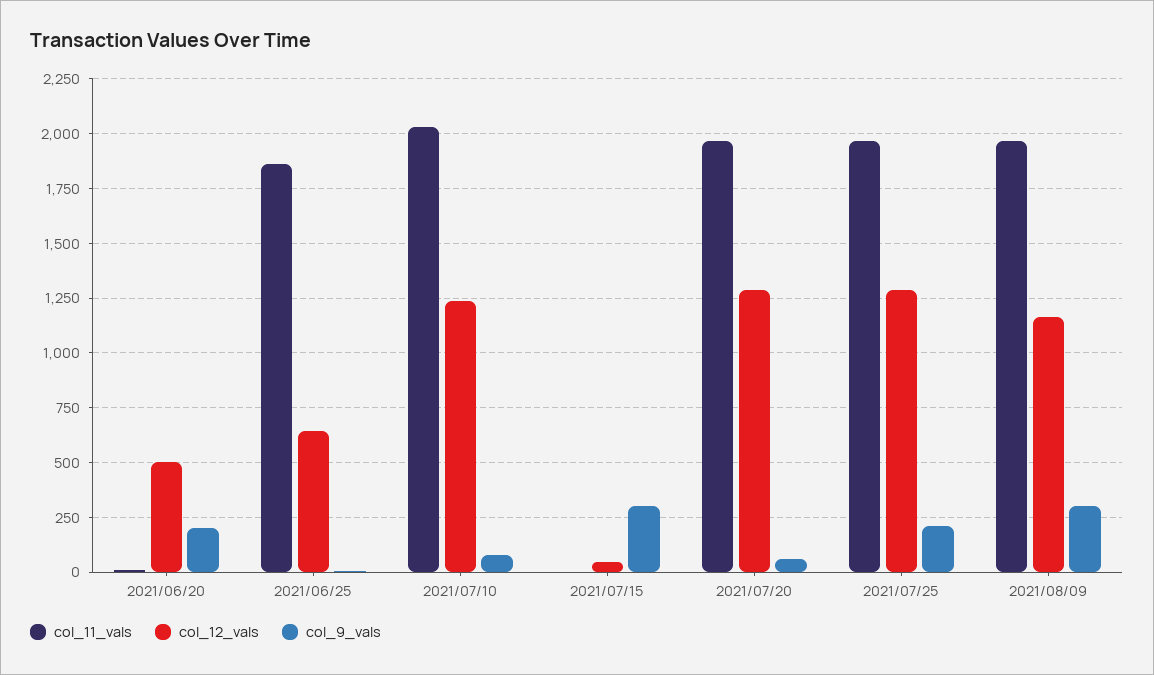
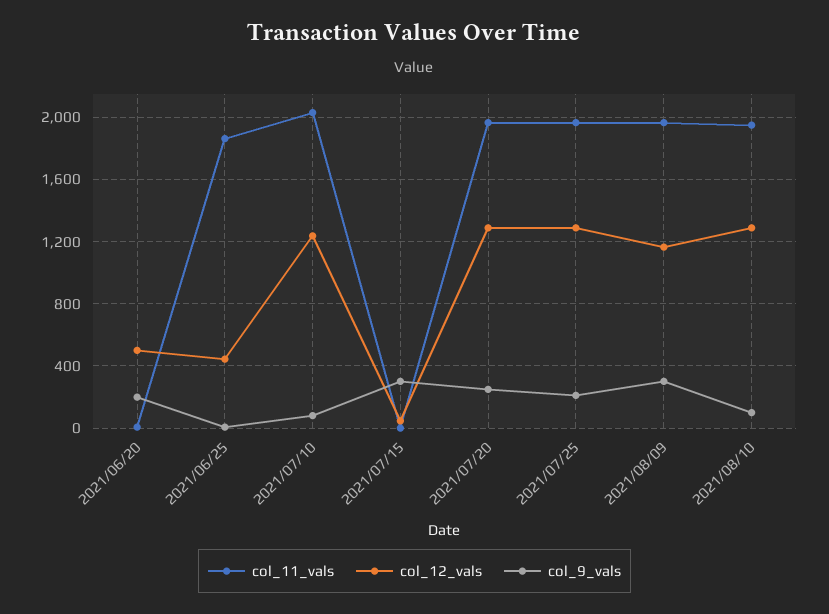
col_12_vals, 2021/06/25: 650 -> 450
col_9_vals, 2021/07/20: 50 -> 250
col_11_vals, 2021/08/10: none -> 1950
col_12_vals, 2021/08/10: none -> 1300
col_9_vals, 2021/08/10: none -> 100

